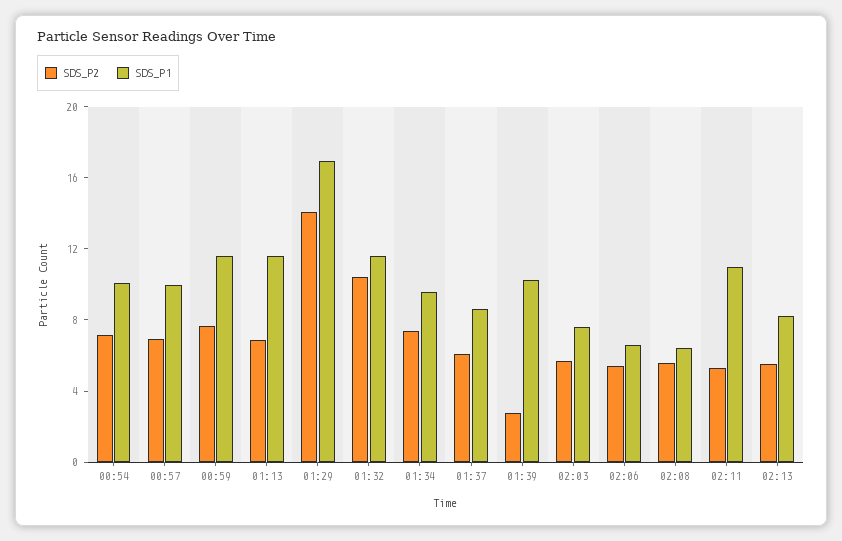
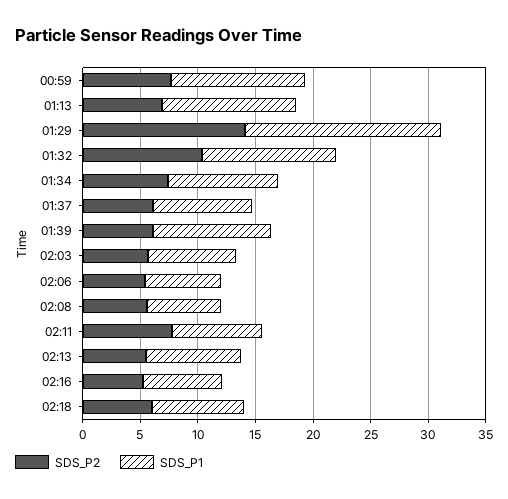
SDS_P2, 00:54: 7 -> none
SDS_P1, 00:54: 10 -> none
SDS_P2, 00:57: 7 -> none
SDS_P1, 00:57: 10 -> none
SDS_P2, 01:39: 3 -> 6
SDS_P2, 02:11: 5 -> 8
SDS_P1, 02:11: 11 -> 8
SDS_P2, 02:16: none -> 5
SDS_P1, 02:16: none -> 7
SDS_P2, 02:18: none -> 6
SDS_P1, 02:18: none -> 8

